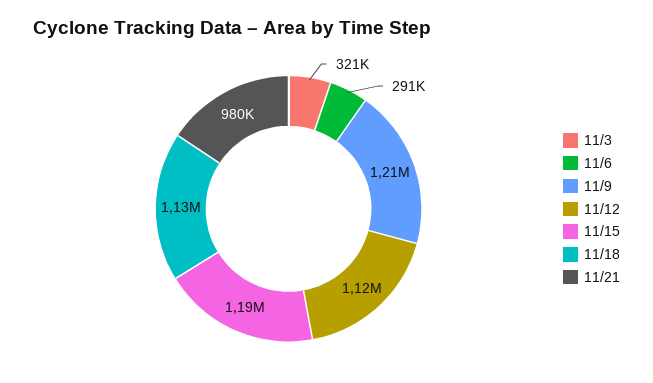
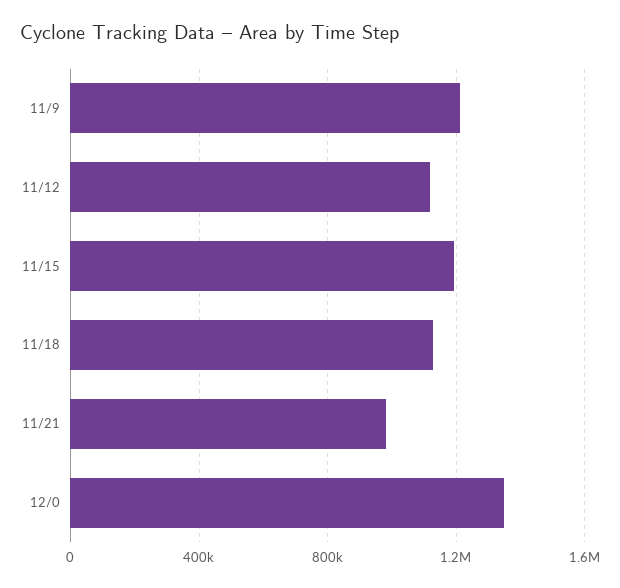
11/3: 321000 -> none
11/6: 291000 -> none
12/0: none -> 1350000

